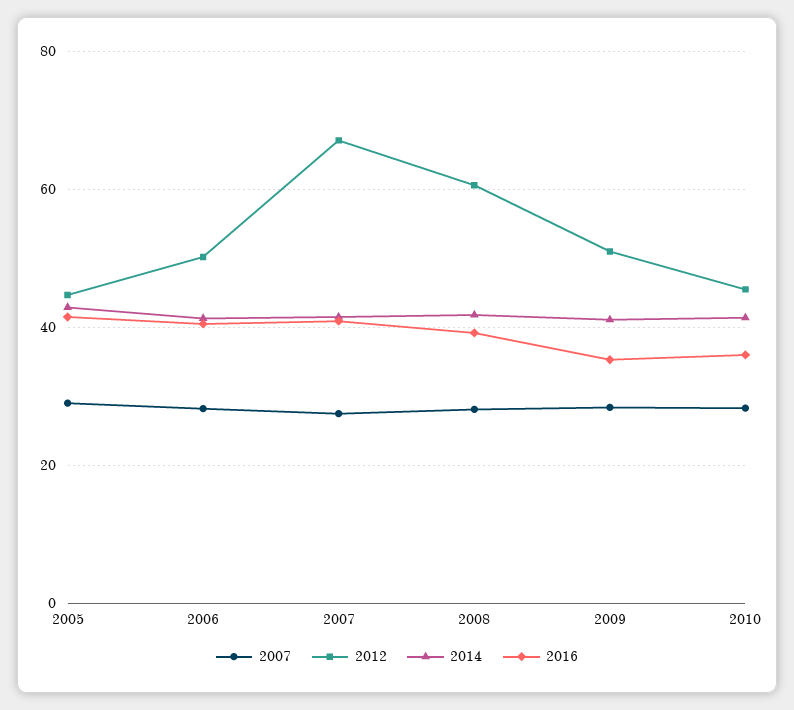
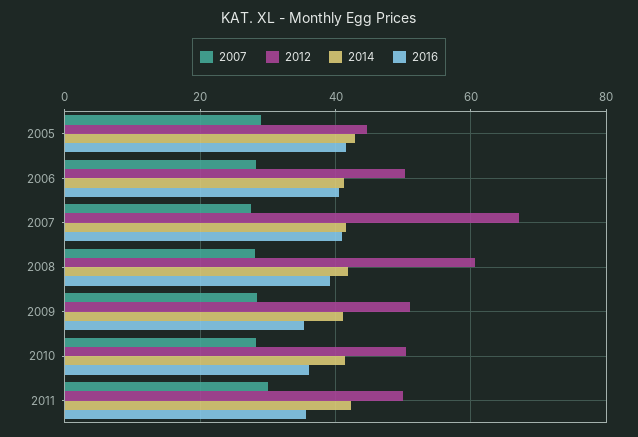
2012, 2010: 46 -> 50
2007, 2011: none -> 30
2012, 2011: none -> 50
2014, 2011: none -> 42
2016, 2011: none -> 36

